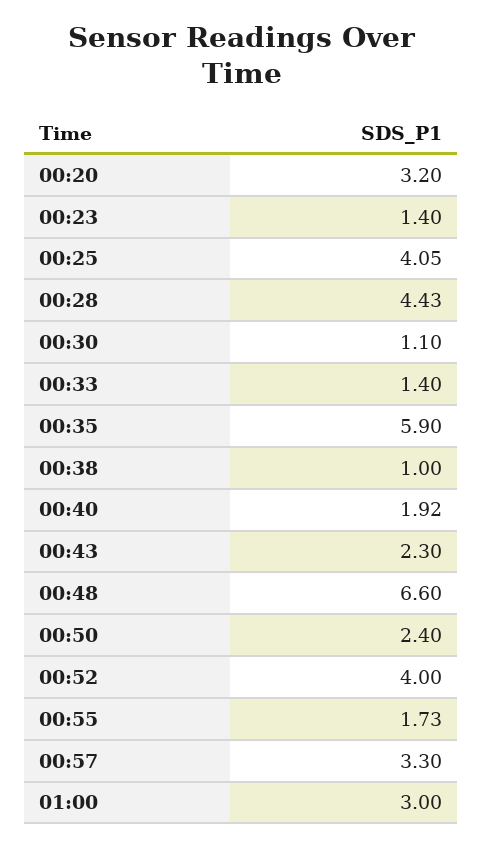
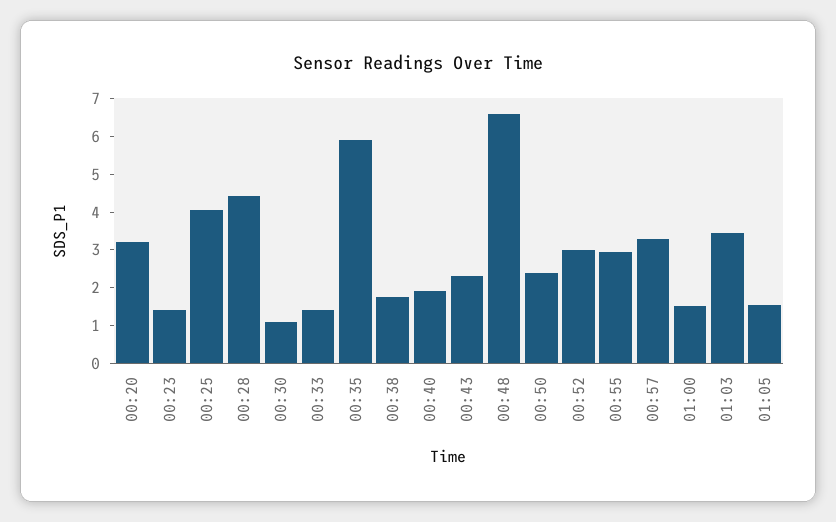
00:38: 1 -> 1.75
00:52: 4 -> 3
00:55: 1.73 -> 3
01:00: 3 -> 1.5
01:03: none -> 3.5
01:05: none -> 1.5

